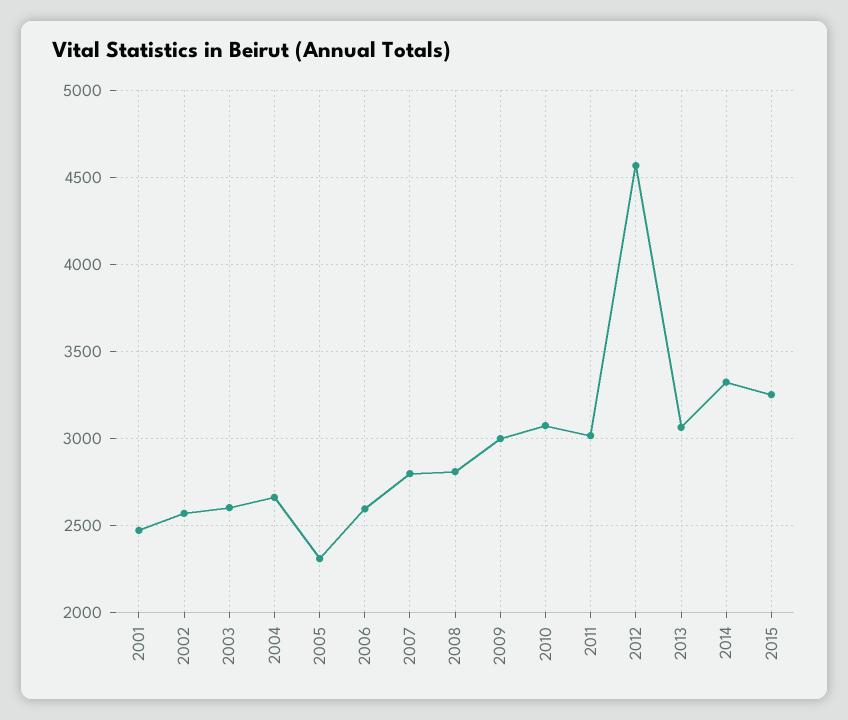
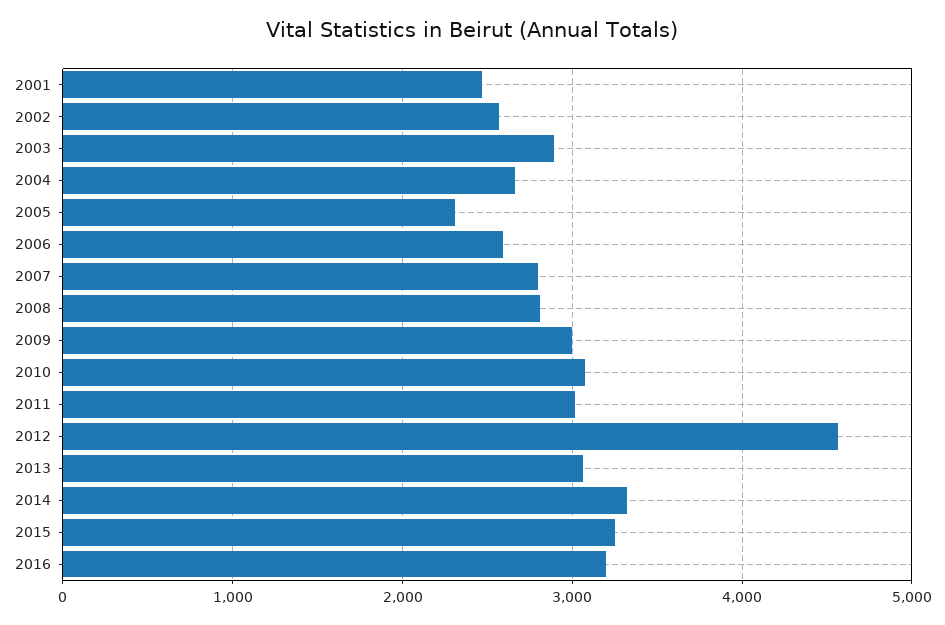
2003: 2600 -> 2900
2016: none -> 3200

